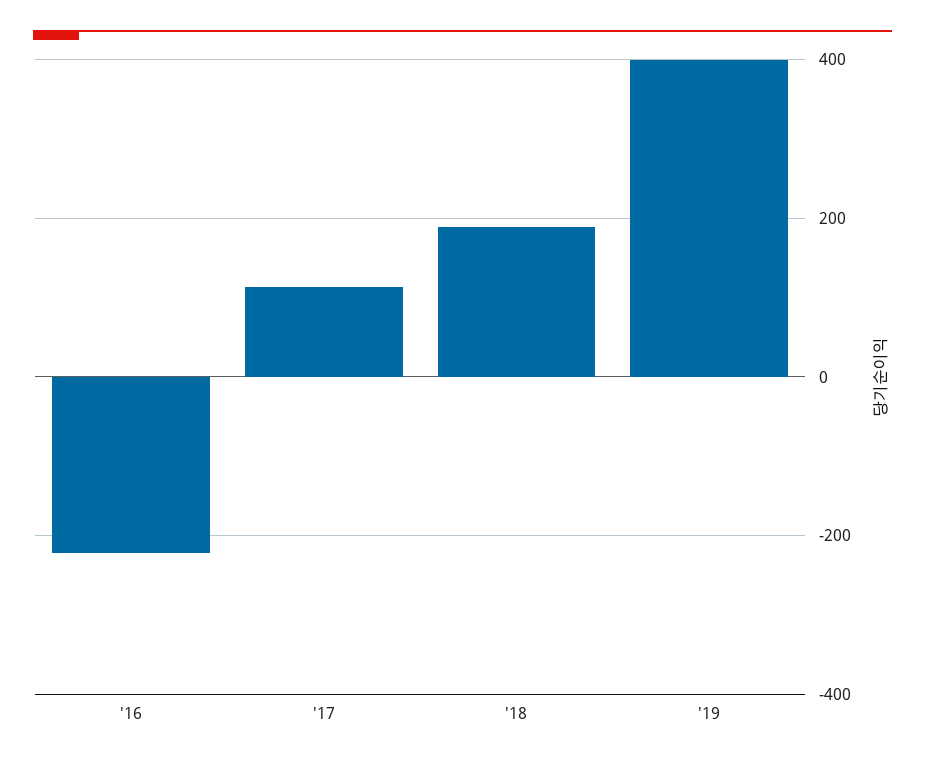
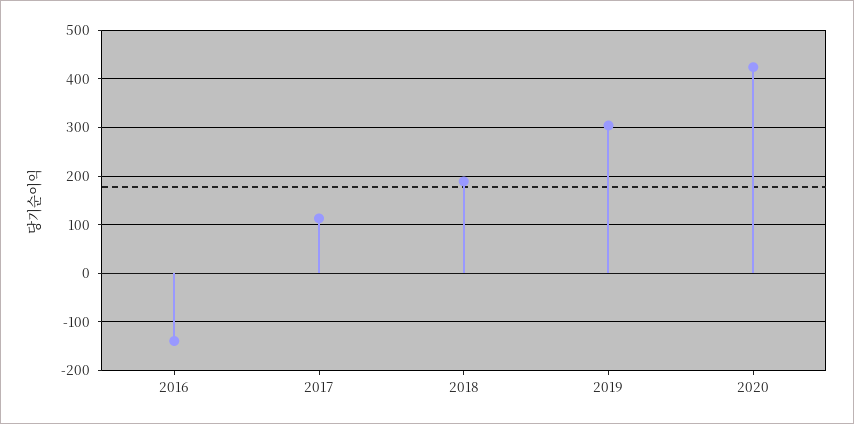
'16: -220 -> -140
'19: 400 -> 300
2020: none -> 420

